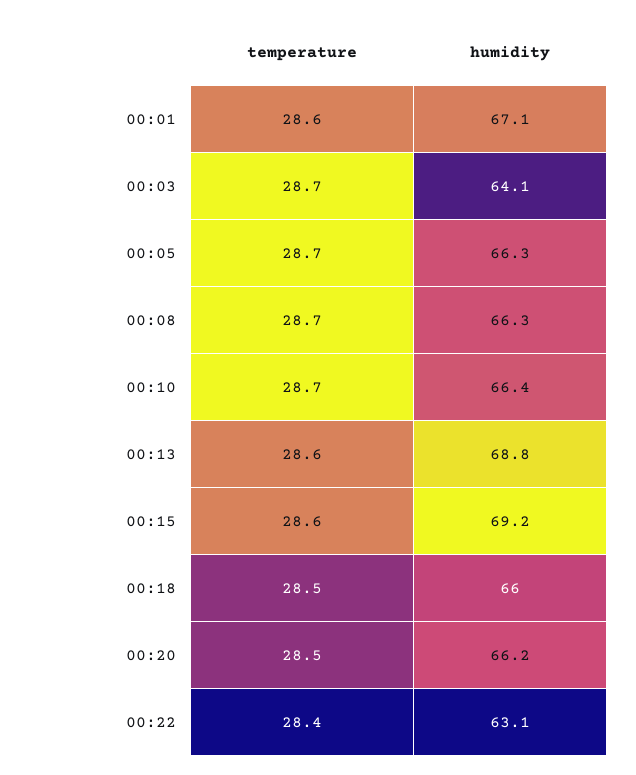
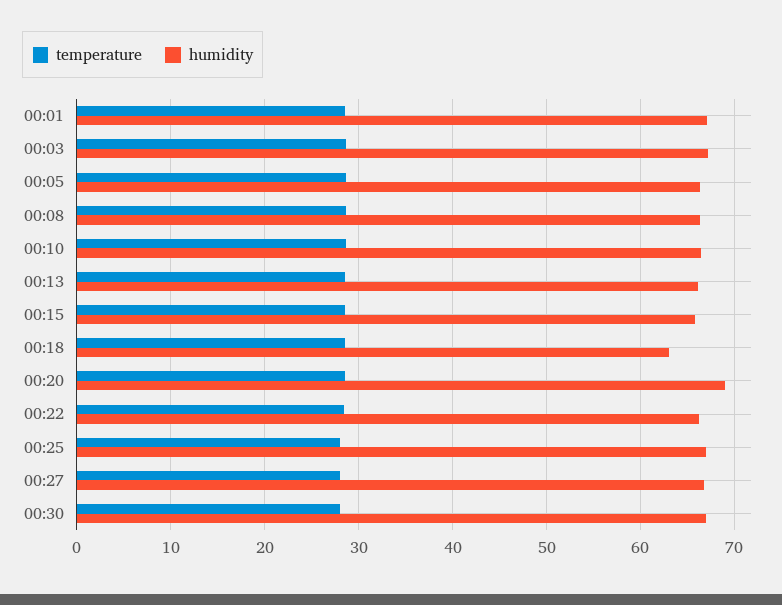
humidity, 00:03: 64.1 -> 67
humidity, 00:13: 68.8 -> 66
humidity, 00:15: 69.2 -> 66
humidity, 00:18: 66 -> 63
humidity, 00:20: 66.2 -> 69
humidity, 00:22: 63.1 -> 66
temperature, 00:25: none -> 28
humidity, 00:25: none -> 67
temperature, 00:27: none -> 28
humidity, 00:27: none -> 67
temperature, 00:30: none -> 28
humidity, 00:30: none -> 67

